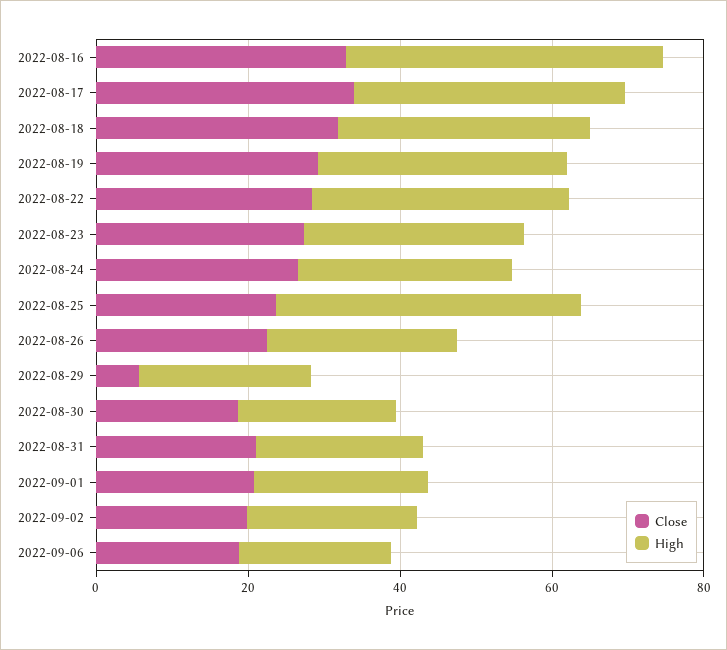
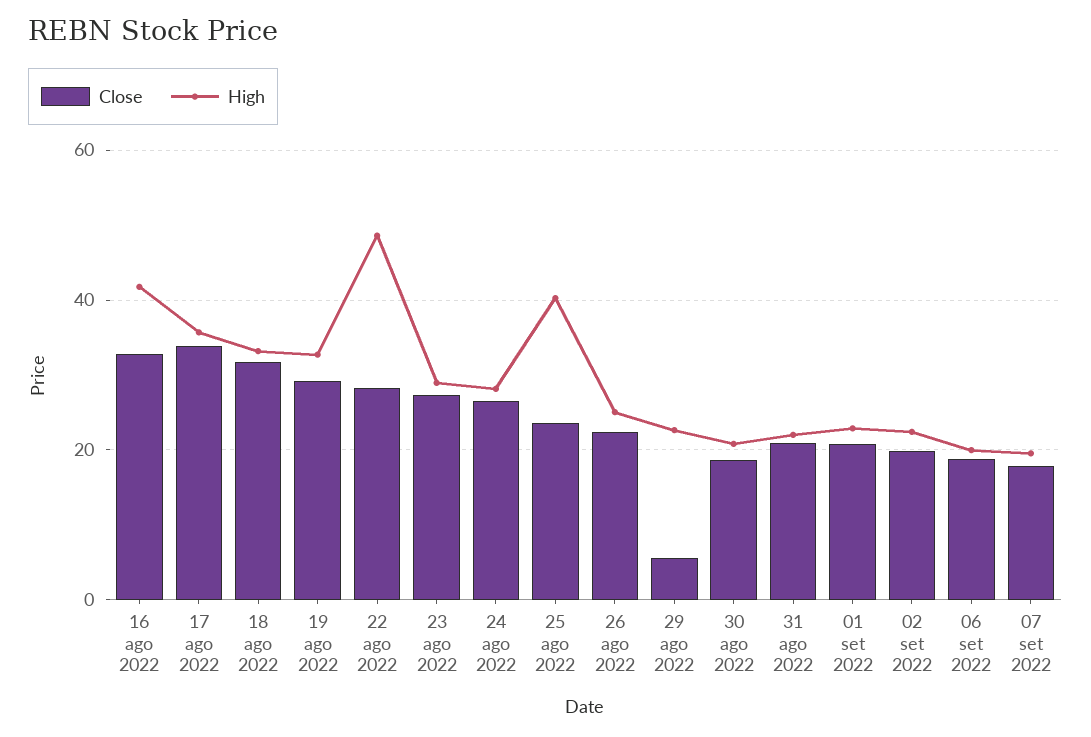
High, 2022-08-22: 35 -> 48
Close, 07 set 2022: none -> 18
High, 07 set 2022: none -> 20

